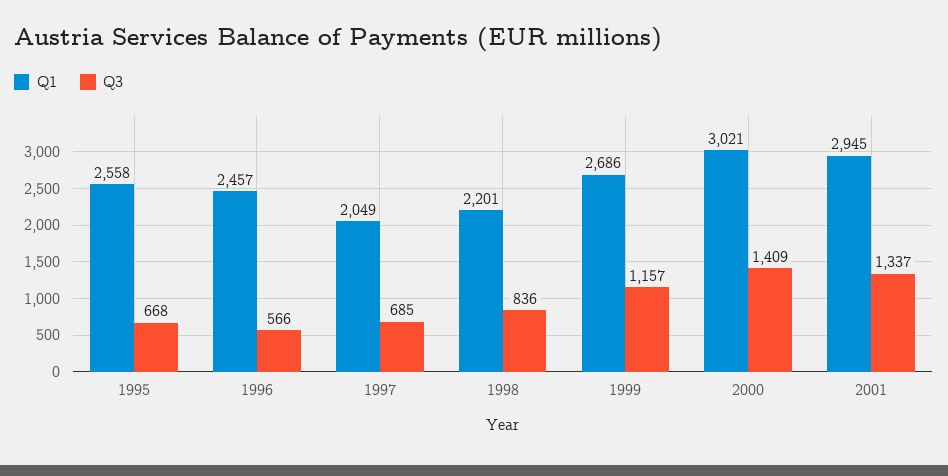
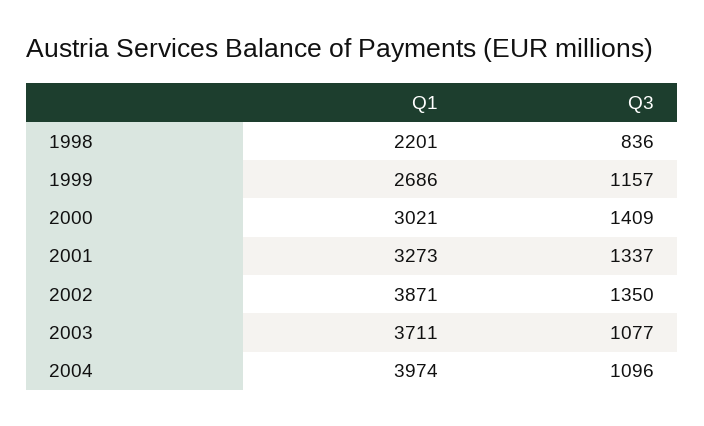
Q1, 1995: 2558 -> none
Q3, 1995: 668 -> none
Q1, 1996: 2457 -> none
Q3, 1996: 566 -> none
Q1, 1997: 2049 -> none
Q3, 1997: 685 -> none
Q1, 2001: 2945 -> 3273
Q1, 2002: none -> 3871
Q3, 2002: none -> 1350
Q1, 2003: none -> 3711
Q3, 2003: none -> 1077
Q1, 2004: none -> 3974
Q3, 2004: none -> 1096

